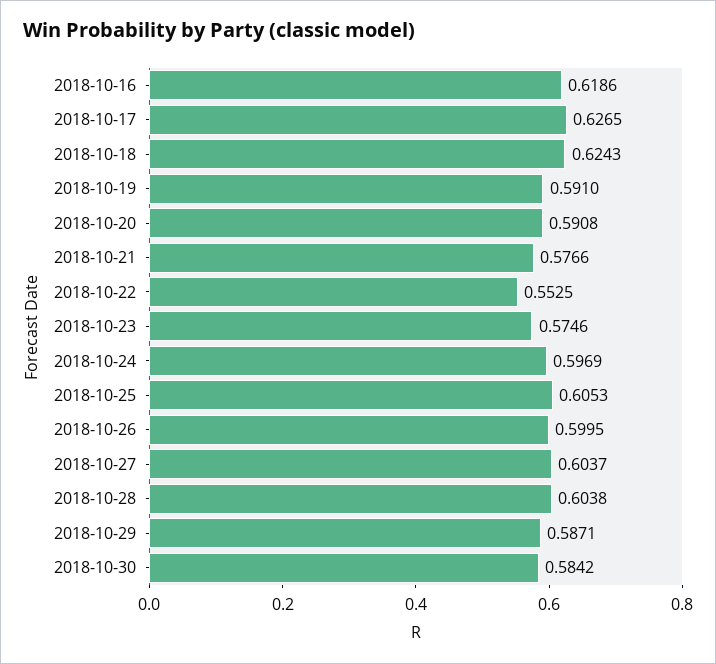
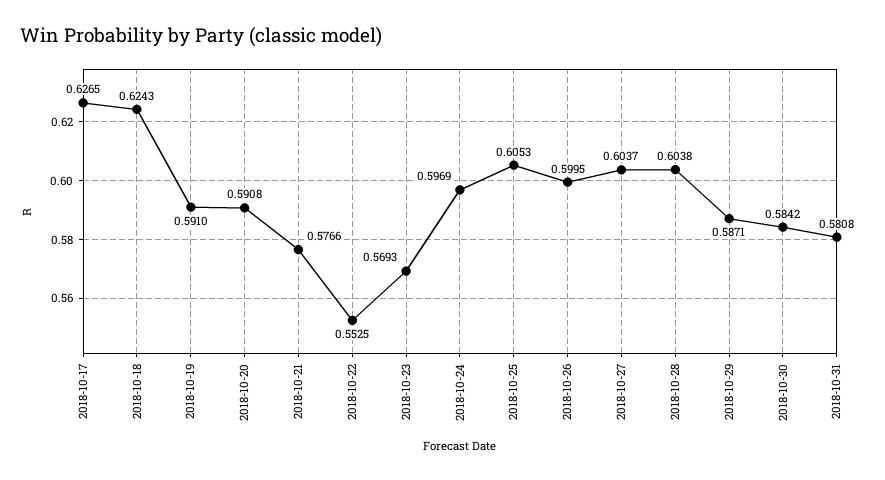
2018-10-16: 0.6186 -> none
2018-10-23: 0.5746 -> 0.5693
2018-10-31: none -> 0.5808

